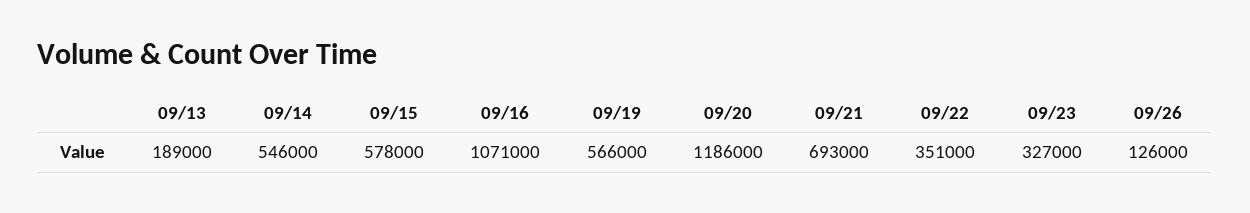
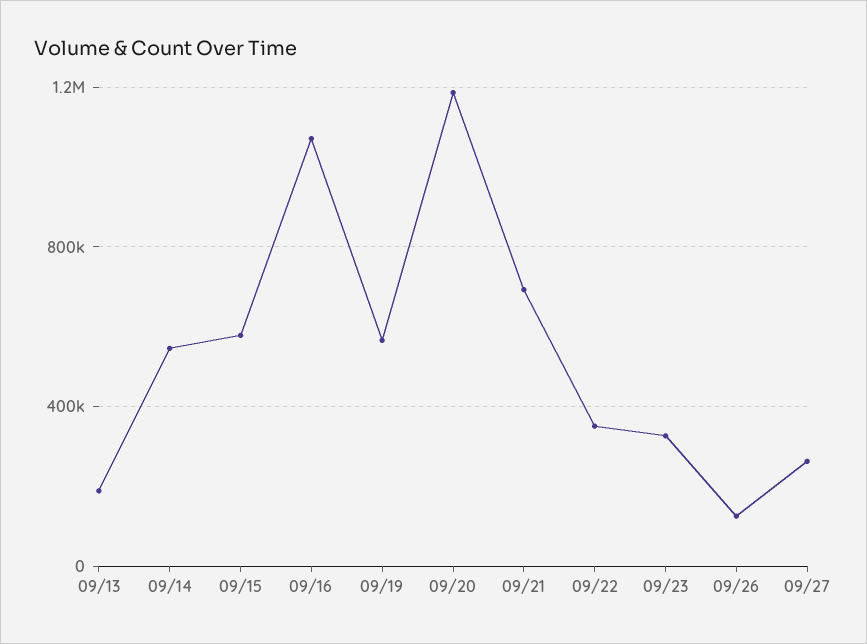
09/27: none -> 250000

